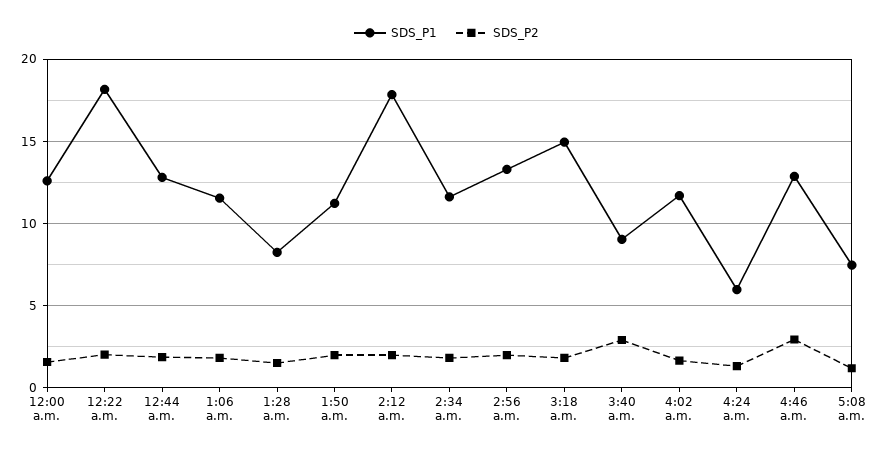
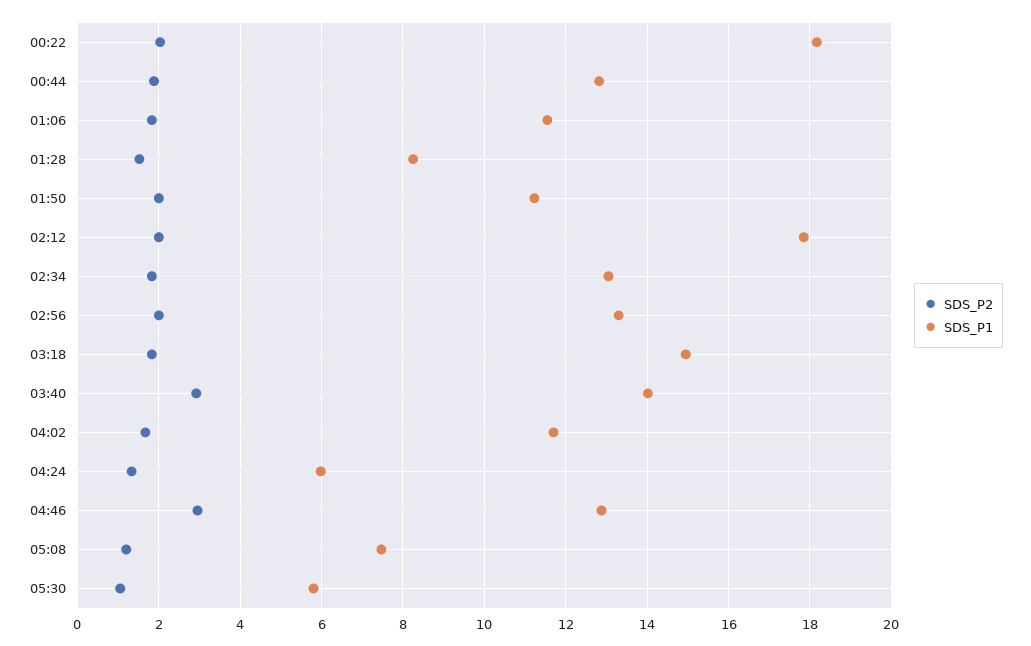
SDS_P1, 12:00 a.m.: 12.5 -> none
SDS_P2, 12:00 a.m.: 1.5 -> none
SDS_P1, 2:34 a.m.: 11.5 -> 13
SDS_P1, 3:40 a.m.: 9 -> 14
SDS_P2, 05:30: none -> 1
SDS_P1, 05:30: none -> 5.8

